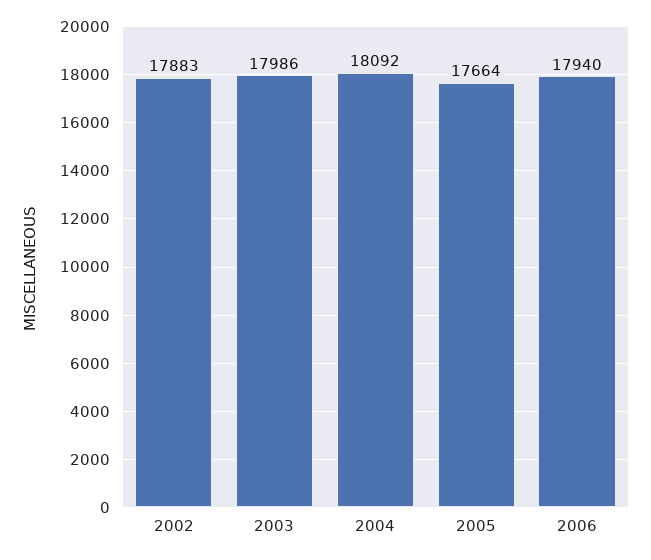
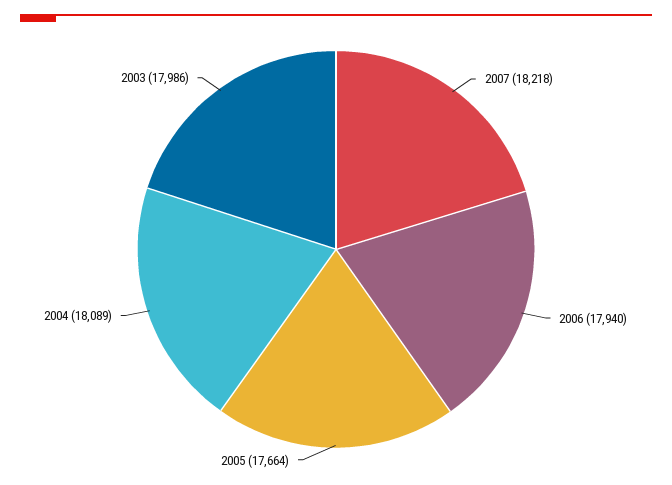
2002: 17883 -> none
2004: 18092 -> 18089
2007: none -> 18218

